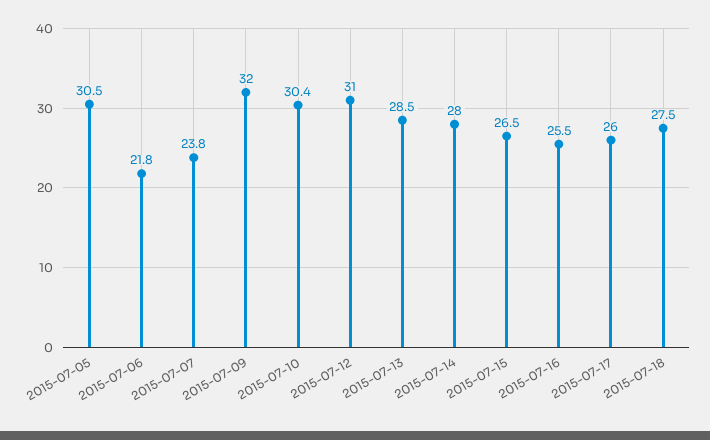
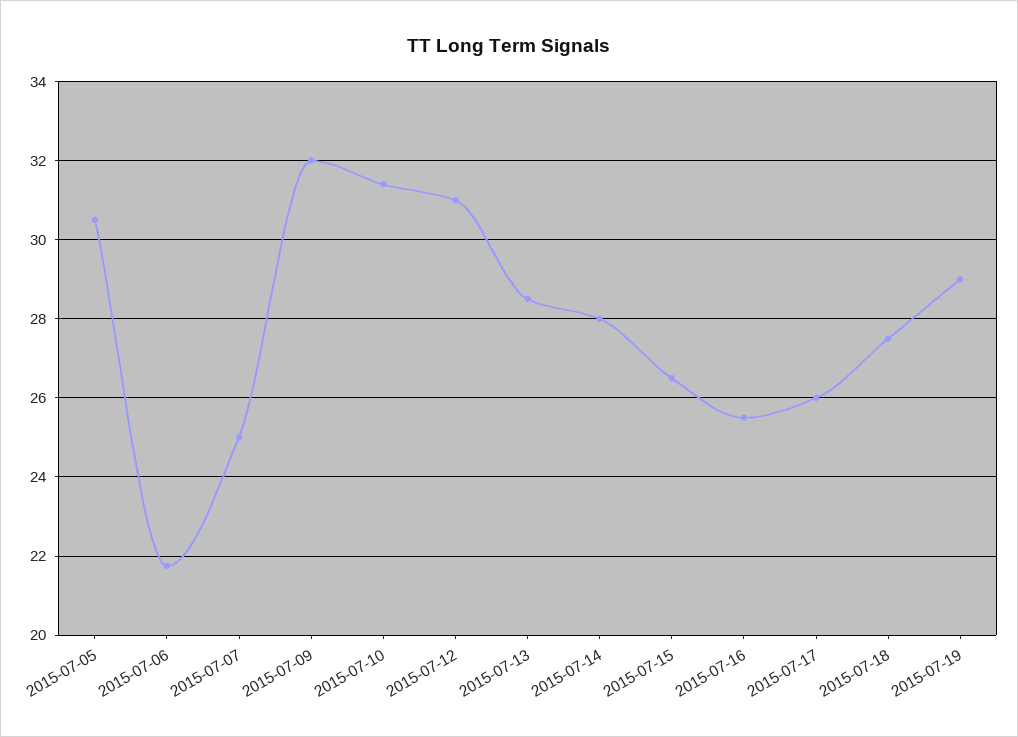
2015-07-07: 23.8 -> 25
2015-07-10: 30.4 -> 31.4
2015-07-19: none -> 29

